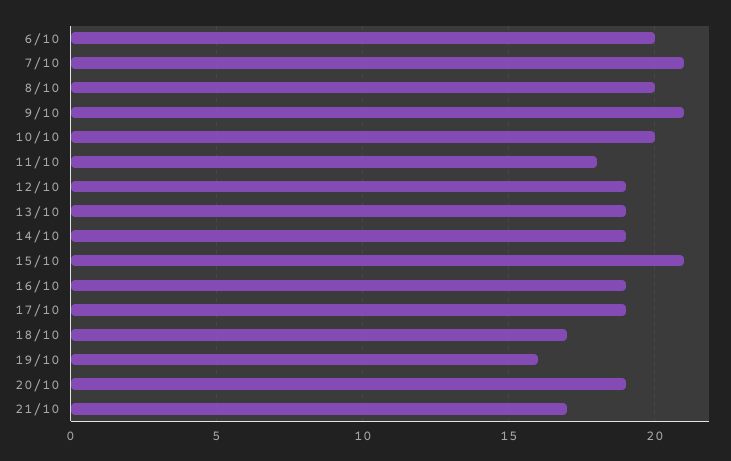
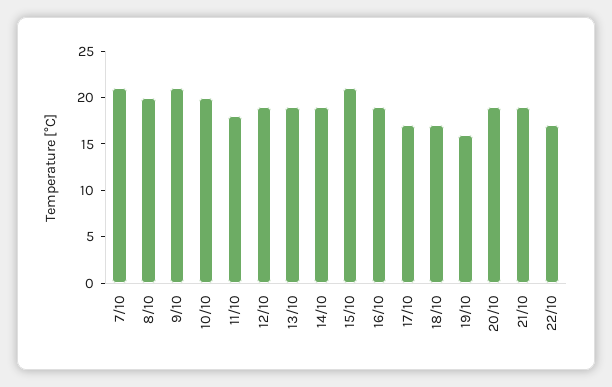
6/10: 20 -> none
17/10: 19 -> 17
21/10: 17 -> 19
22/10: none -> 17

